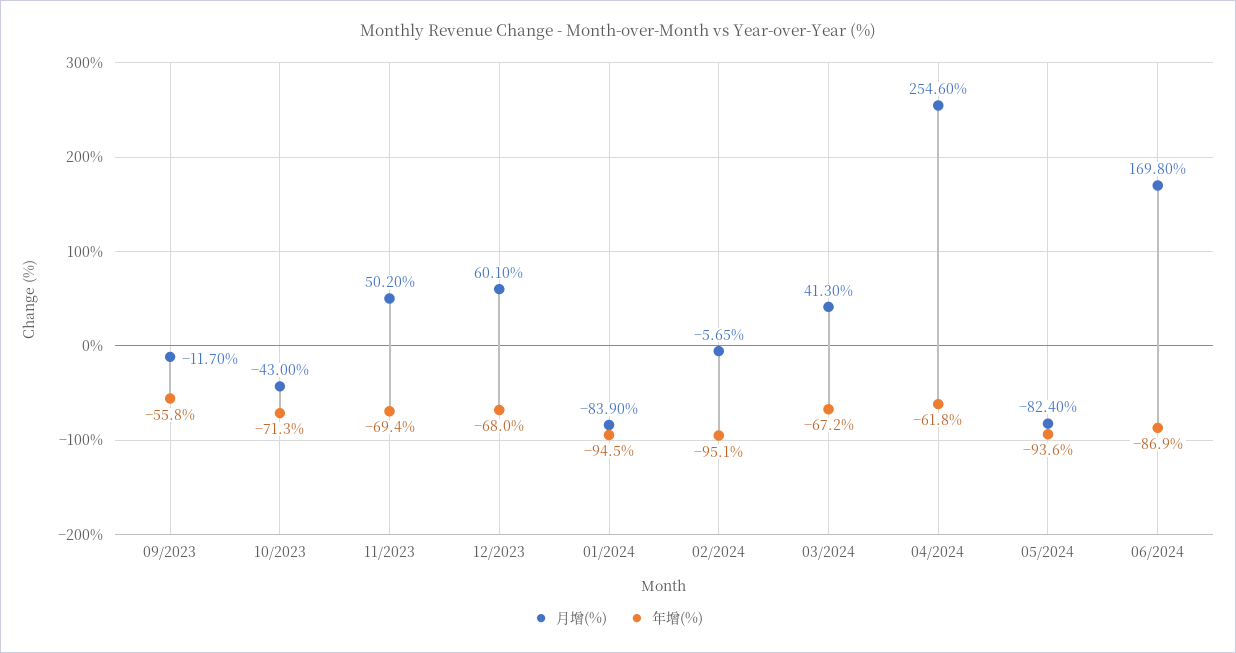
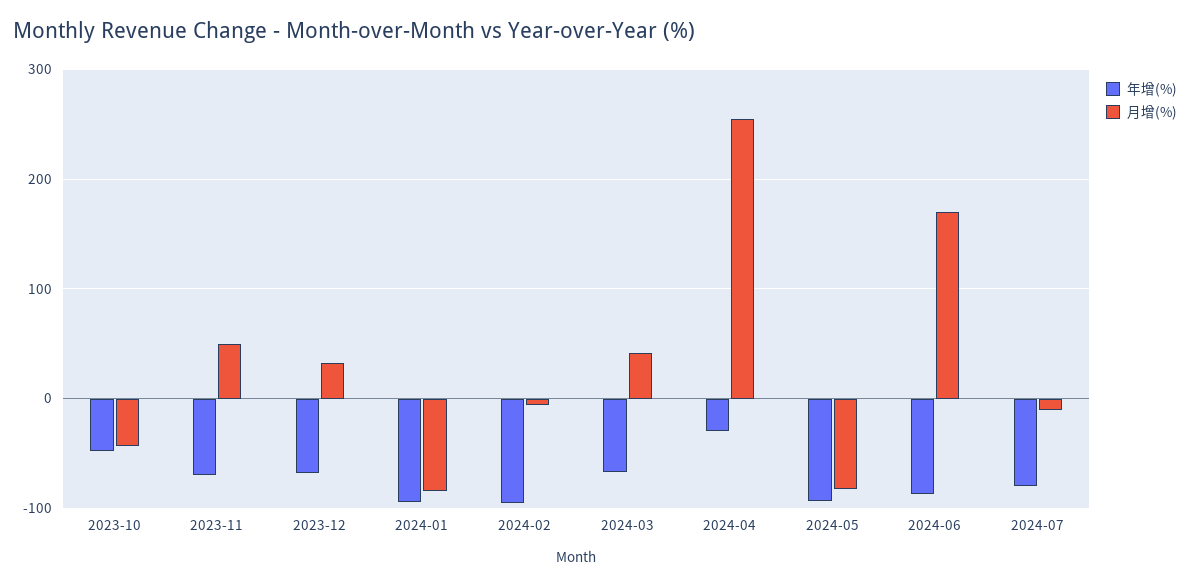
月增(%), 09/2023: -11.7 -> none
年增(%), 09/2023: -55.8 -> none
年增(%), 10/2023: -71.3 -> -50
月增(%), 12/2023: 60.1 -> 30
年增(%), 04/2024: -61.8 -> -30
年增(%), 2024-07: none -> -80
月增(%), 2024-07: none -> -10

